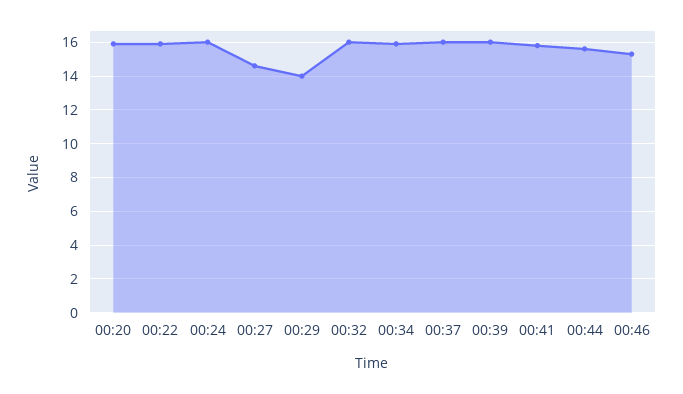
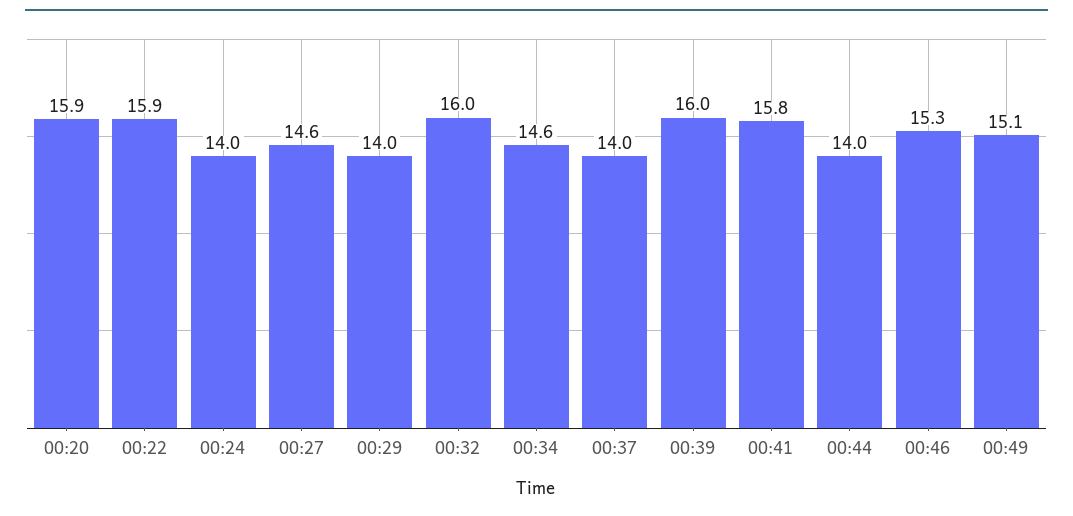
00:24: 16 -> 14
00:34: 16 -> 14.6
00:37: 16 -> 14
00:44: 15.5 -> 14
00:49: none -> 15.1

